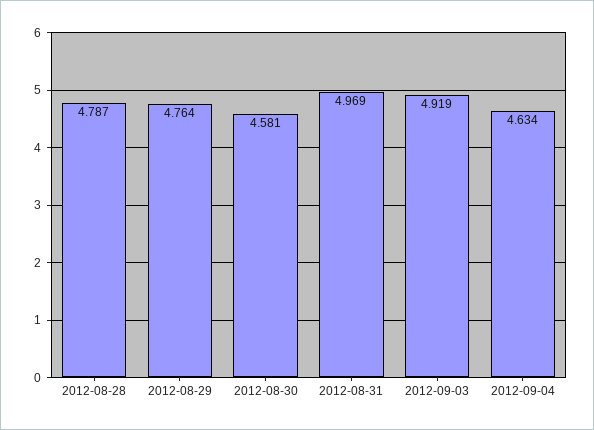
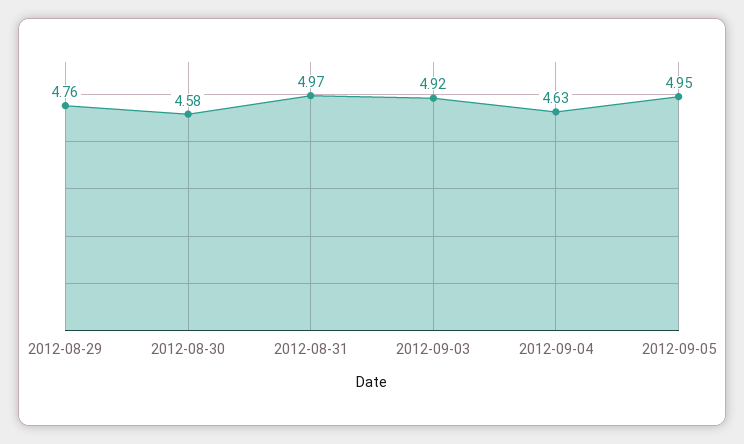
2012-08-28: 4.787 -> none
2012-09-05: none -> 4.95

